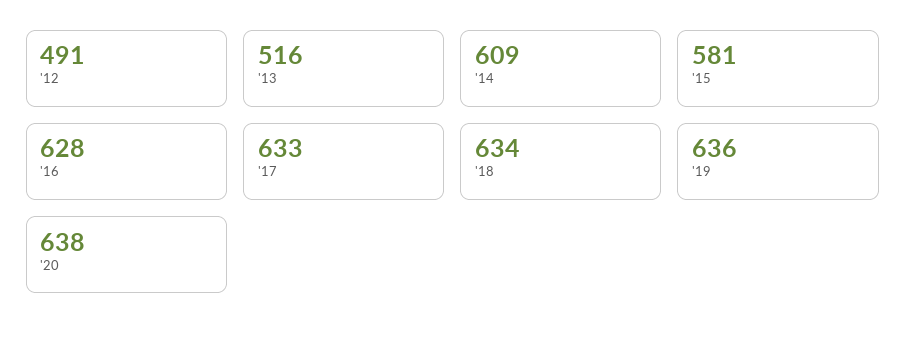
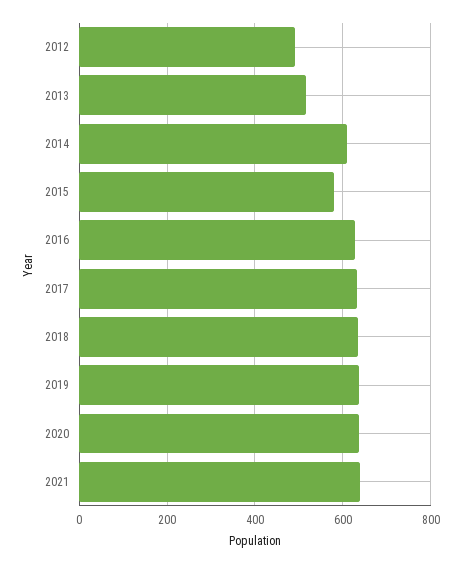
2021: none -> 640

